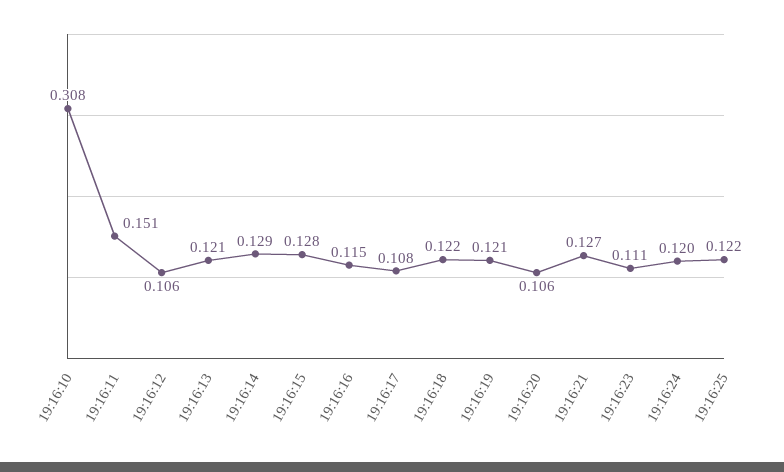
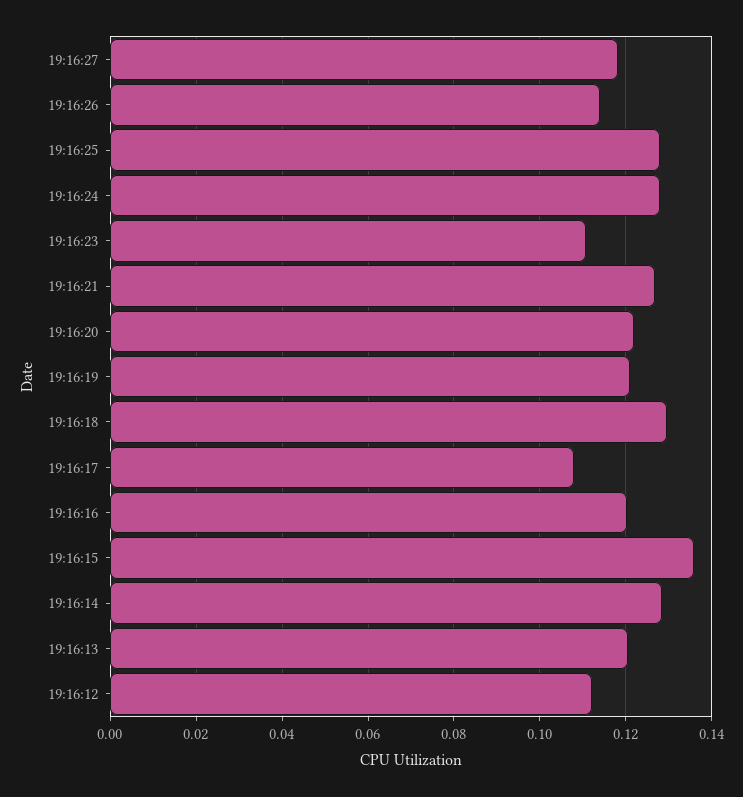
19:16:10: 0.308 -> none
19:16:11: 0.151 -> none
19:16:12: 0.106 -> 0.112
19:16:15: 0.128 -> 0.136
19:16:16: 0.115 -> 0.12
19:16:18: 0.122 -> 0.13
19:16:20: 0.106 -> 0.122
19:16:24: 0.12 -> 0.128
19:16:25: 0.122 -> 0.128
19:16:27: none -> 0.118
19:16:26: none -> 0.114

